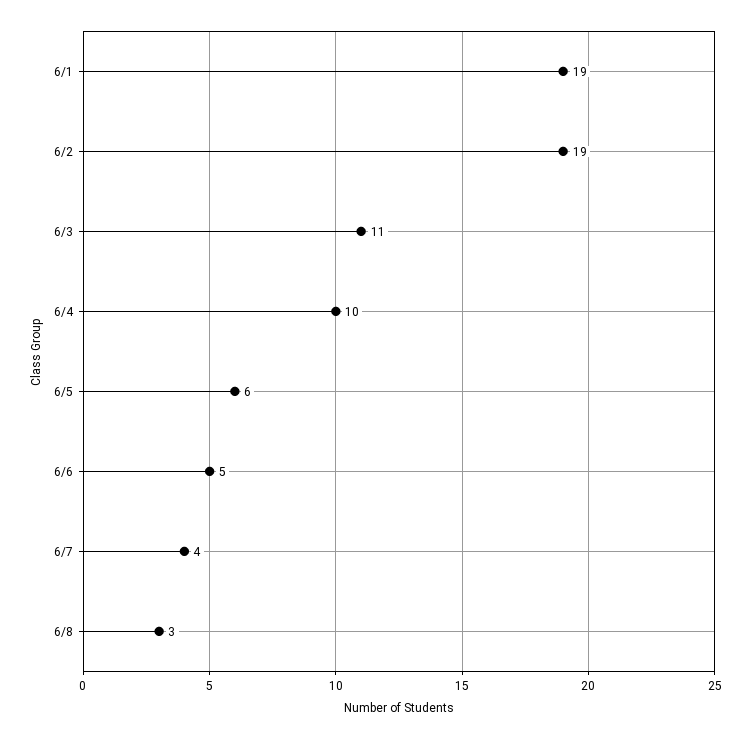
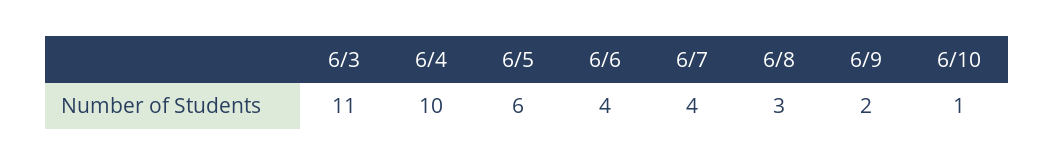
6/1: 19 -> none
6/2: 19 -> none
6/6: 5 -> 4
6/9: none -> 2
6/10: none -> 1

